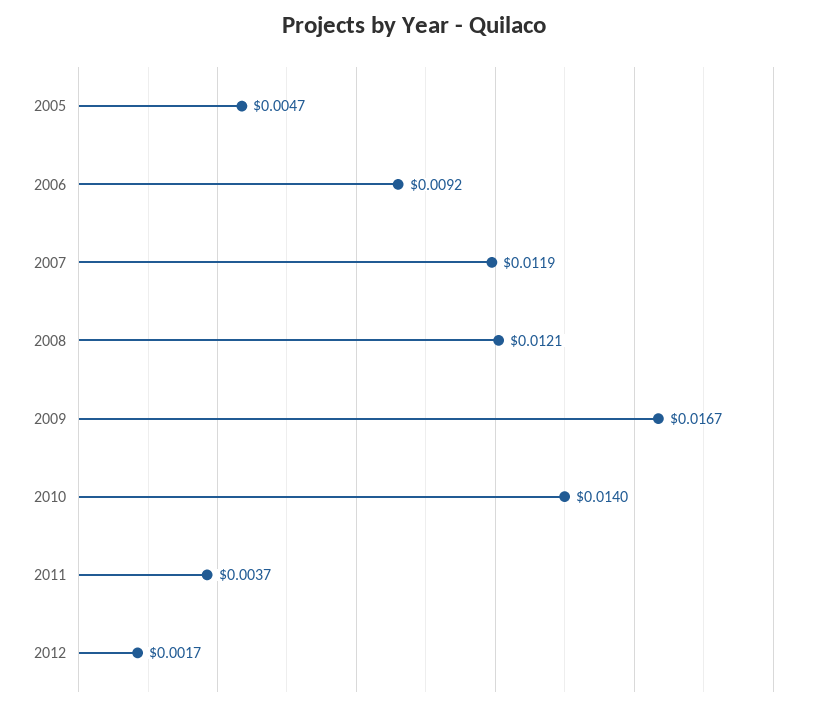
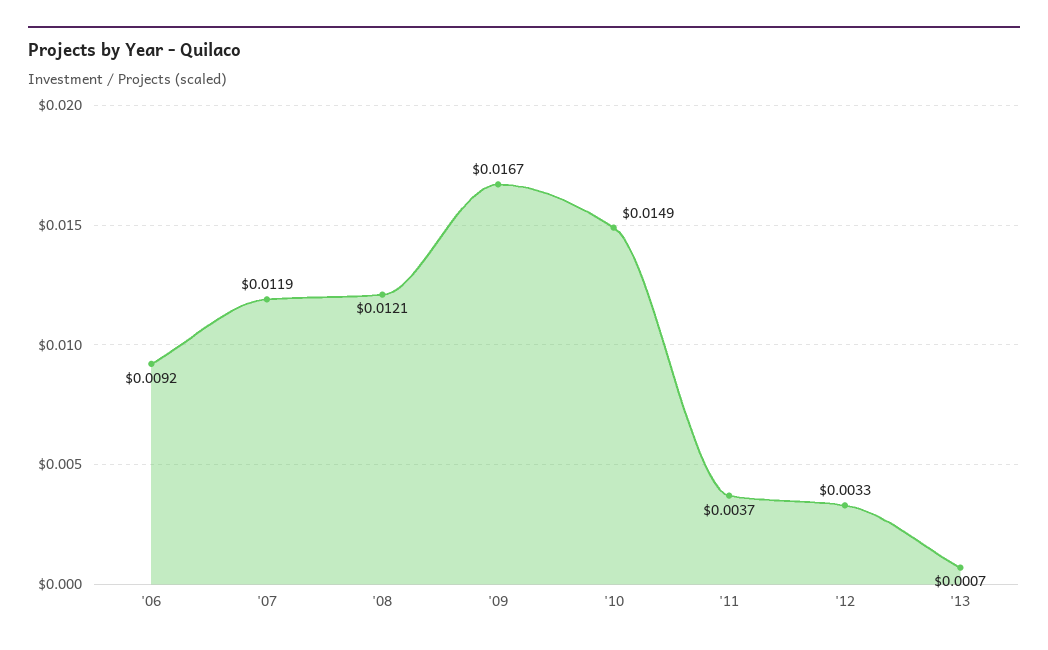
2005: 0.0047 -> none
2010: 0.014 -> 0.0149
2012: 0.0017 -> 0.0033
'13: none -> 0.0007

